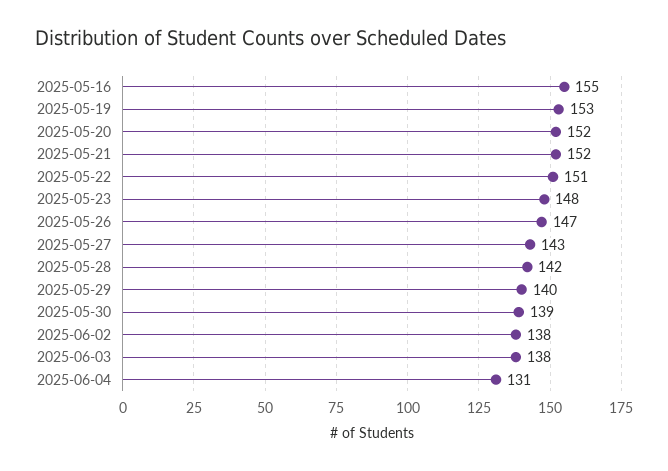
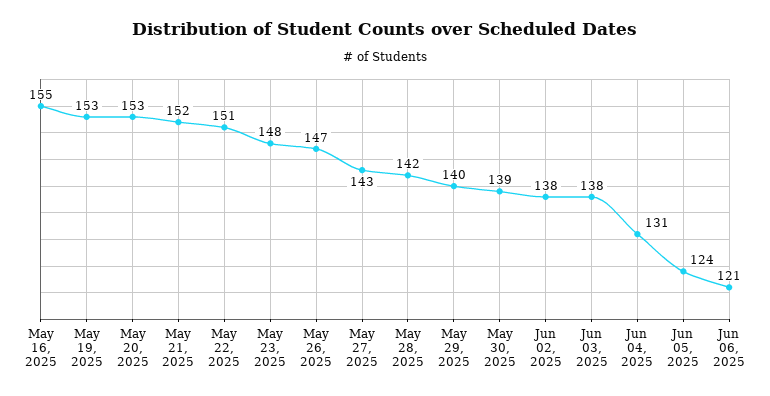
2025-05-20: 152 -> 153
Jun 05, 2025: none -> 124
Jun 06, 2025: none -> 121

